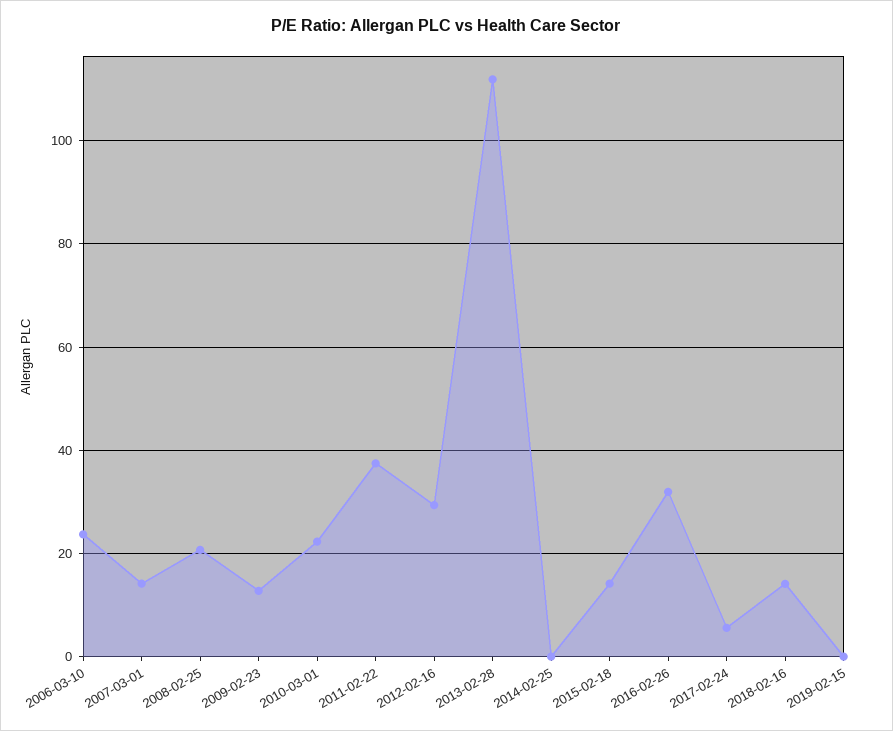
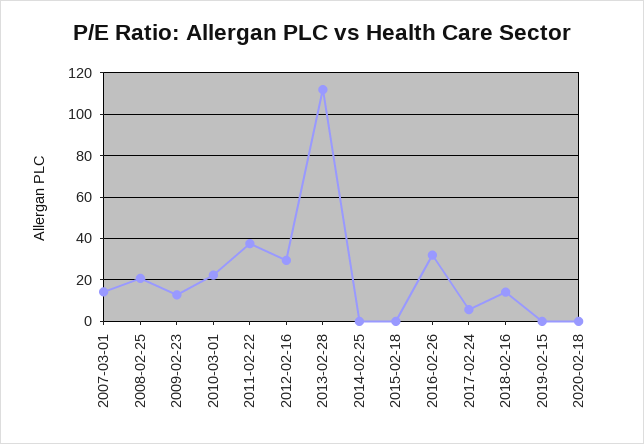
2006-03-10: 24 -> none
2015-02-18: 14 -> 0
2020-02-18: none -> 0

